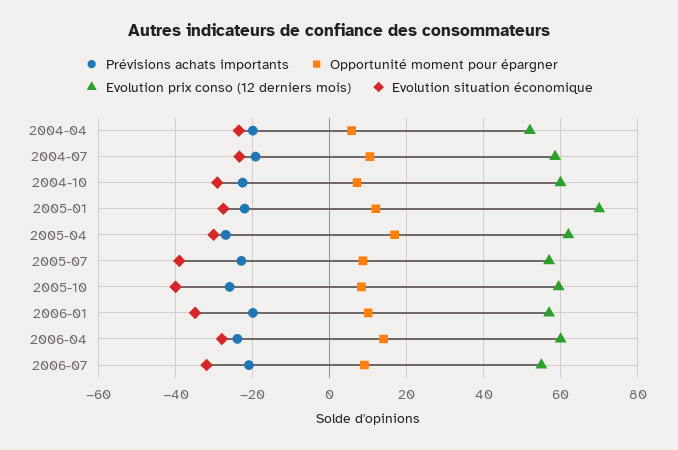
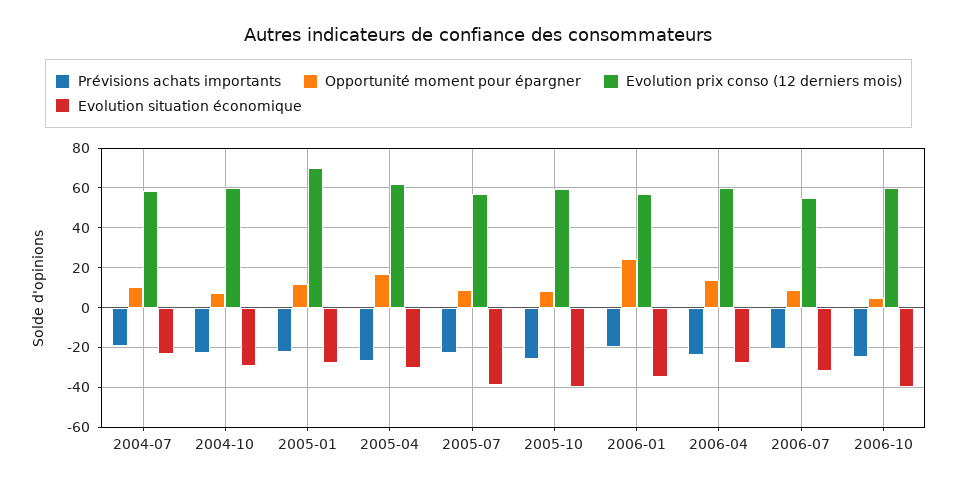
Prévisions achats importants, 2004-04: -20 -> none
Opportunité moment pour épargner, 2004-04: 6 -> none
Evolution prix conso (12 derniers mois), 2004-04: 52 -> none
Evolution situation économique, 2004-04: -24 -> none
Opportunité moment pour épargner, 2006-01: 10 -> 25
Prévisions achats importants, 2006-10: none -> -25
Opportunité moment pour épargner, 2006-10: none -> 5
Evolution prix conso (12 derniers mois), 2006-10: none -> 60
Evolution situation économique, 2006-10: none -> -40

